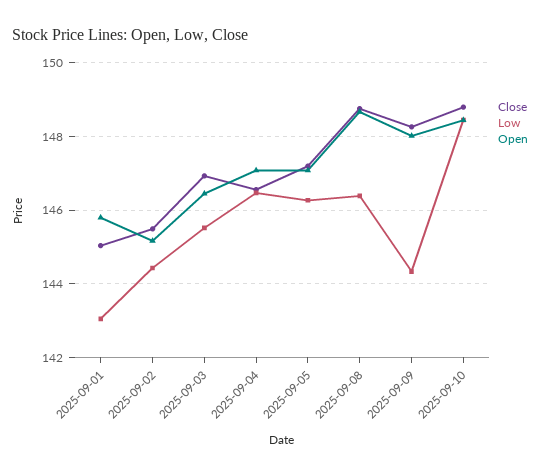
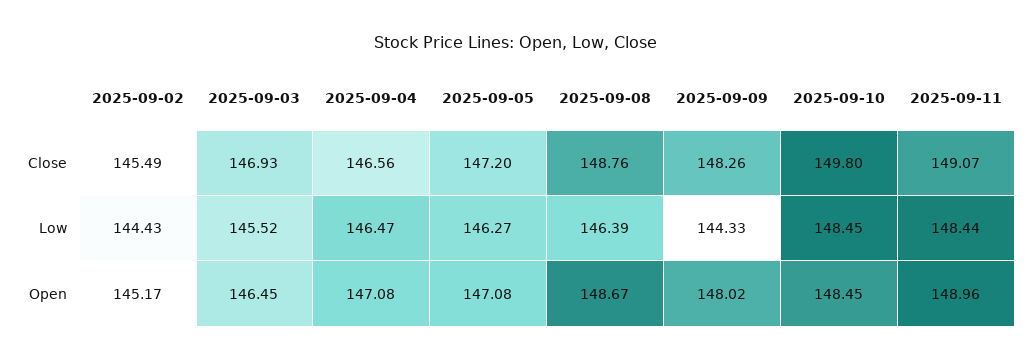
Close, 2025-09-01: 145 -> none
Low, 2025-09-01: 143 -> none
Open, 2025-09-01: 145.8 -> none
Close, 2025-09-10: 148.8 -> 149.8
Close, 2025-09-11: none -> 149.07
Low, 2025-09-11: none -> 148.44
Open, 2025-09-11: none -> 148.96

